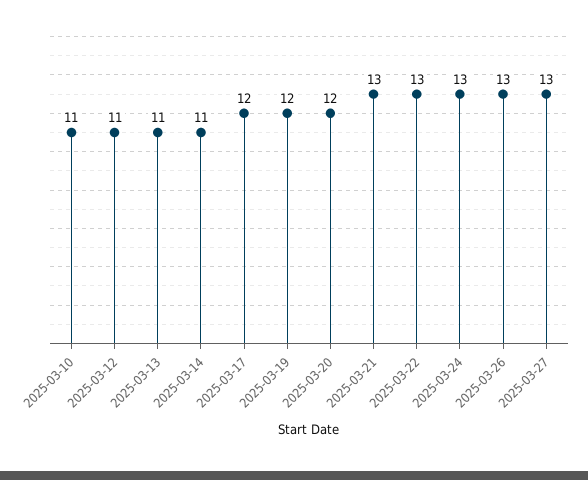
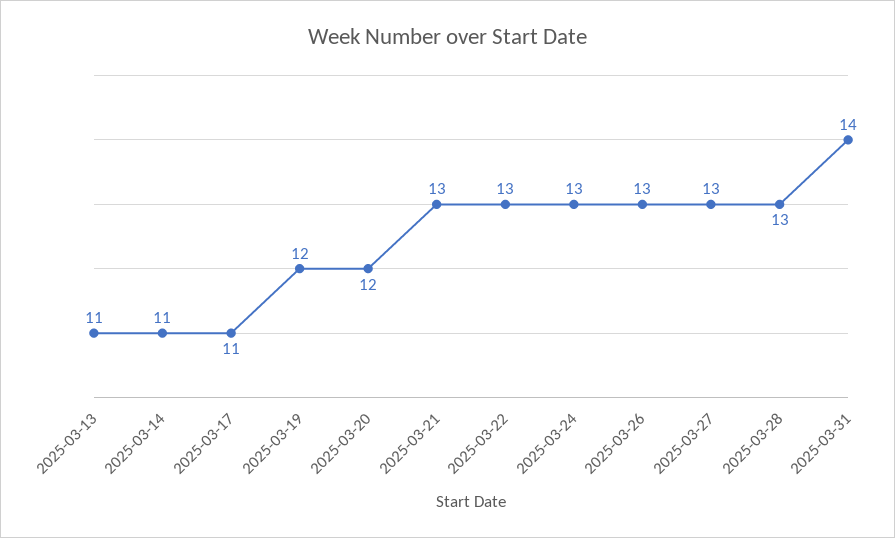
2025-03-10: 11 -> none
2025-03-12: 11 -> none
2025-03-17: 12 -> 11
2025-03-28: none -> 13
2025-03-31: none -> 14

